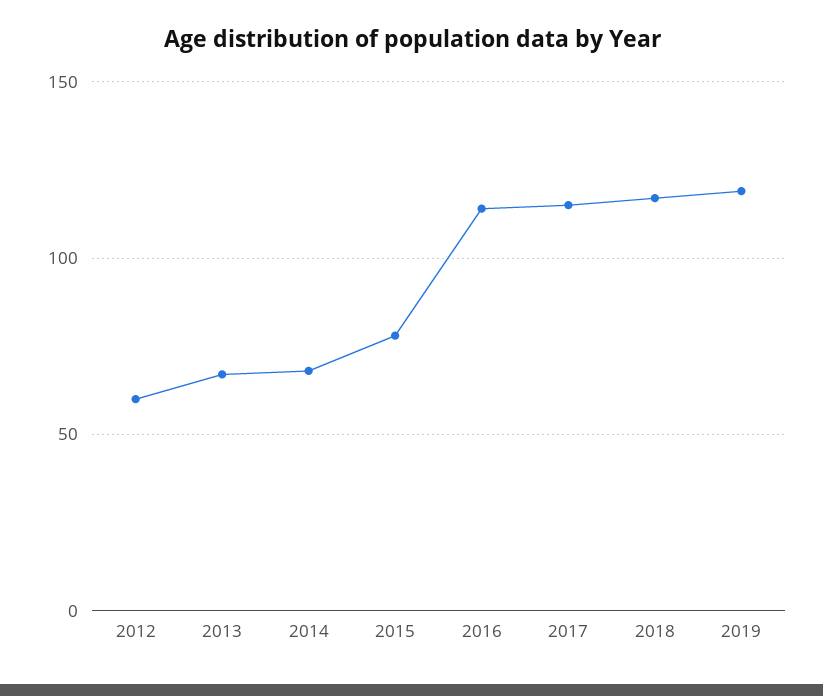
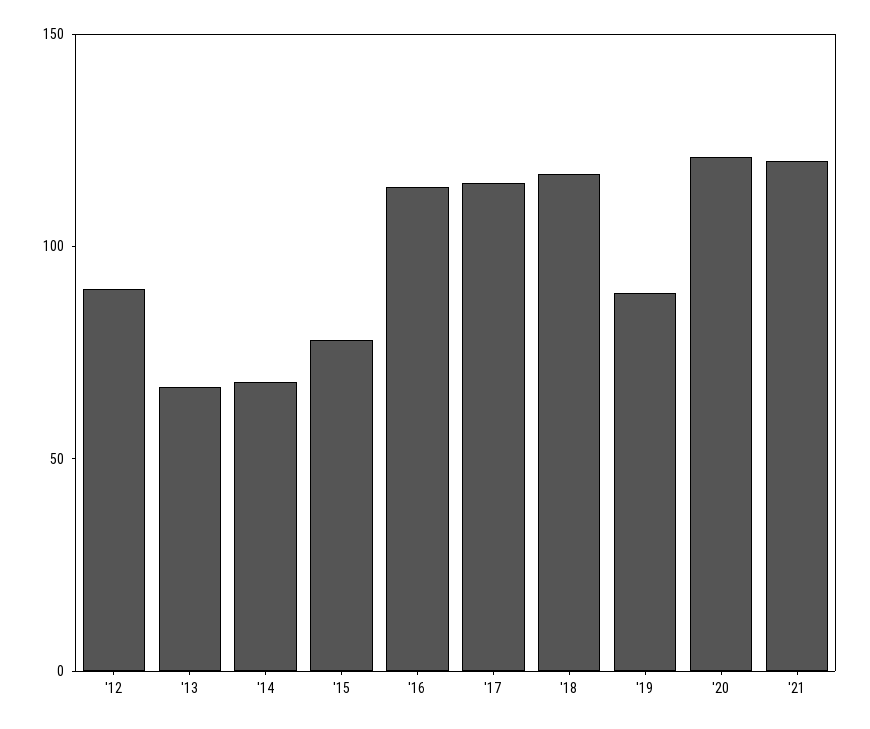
2012: 60 -> 90
2019: 120 -> 90
'20: none -> 120
'21: none -> 120

